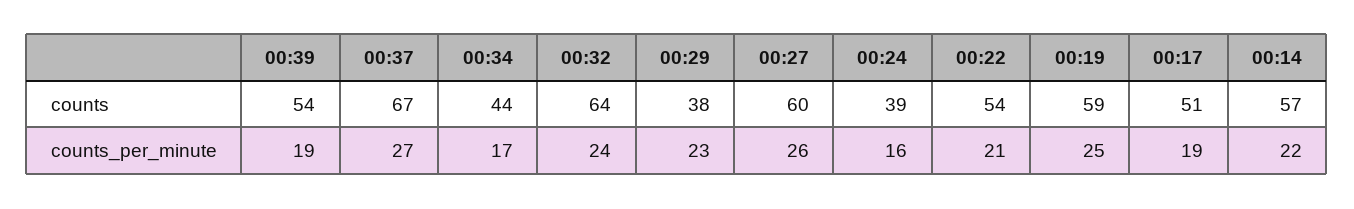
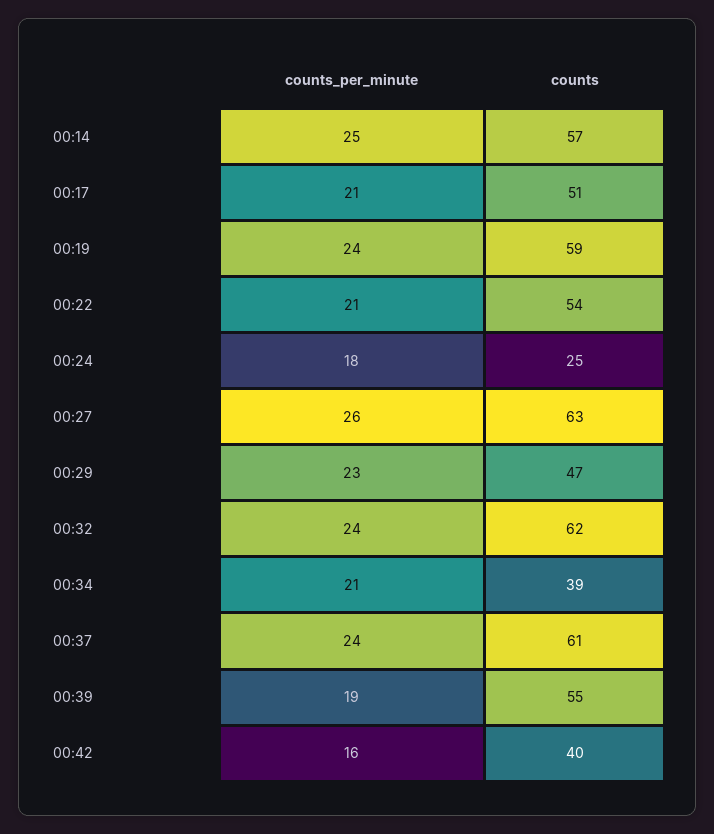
00:39, counts: 54 -> 55
00:37, counts: 67 -> 61
00:34, counts: 44 -> 39
00:32, counts: 64 -> 62
00:29, counts: 38 -> 47
00:27, counts: 60 -> 63
00:24, counts: 39 -> 25
00:37, counts_per_minute: 27 -> 24
00:34, counts_per_minute: 17 -> 21
00:24, counts_per_minute: 16 -> 18
00:19, counts_per_minute: 25 -> 24
00:17, counts_per_minute: 19 -> 21
00:14, counts_per_minute: 22 -> 25
00:42, counts_per_minute: none -> 16
00:42, counts: none -> 40

